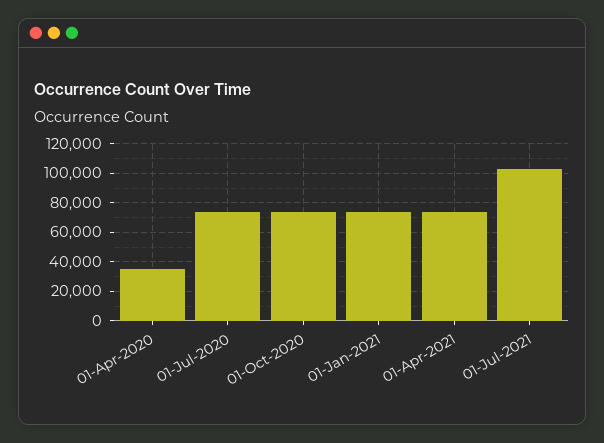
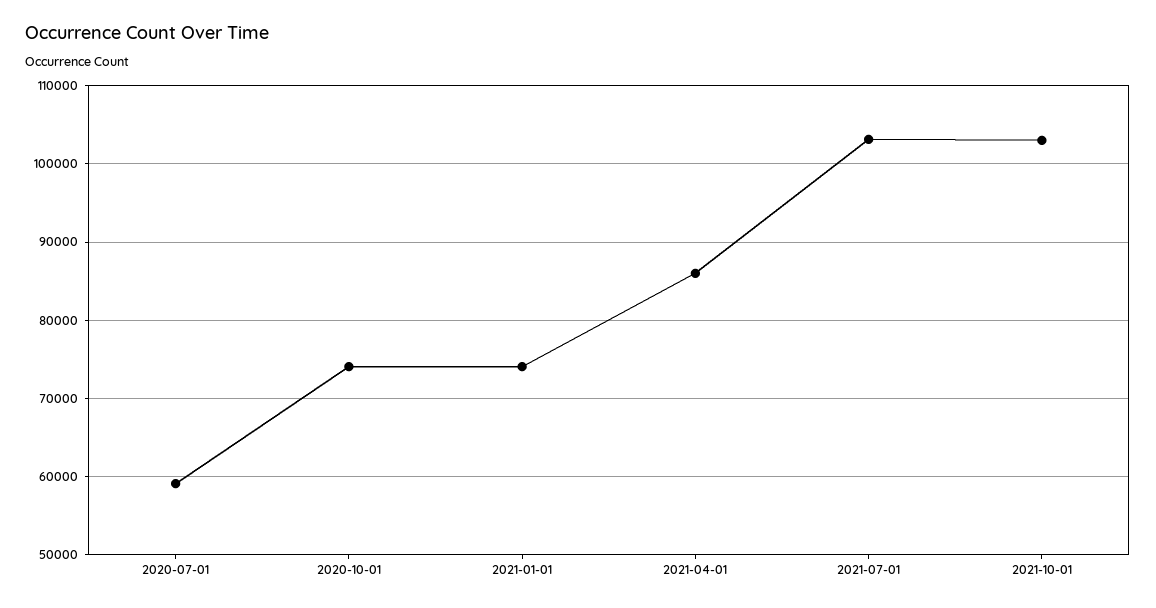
01-Apr-2020: 35000 -> none
01-Jul-2020: 75000 -> 59000
01-Apr-2021: 75000 -> 86000
2021-10-01: none -> 103000

